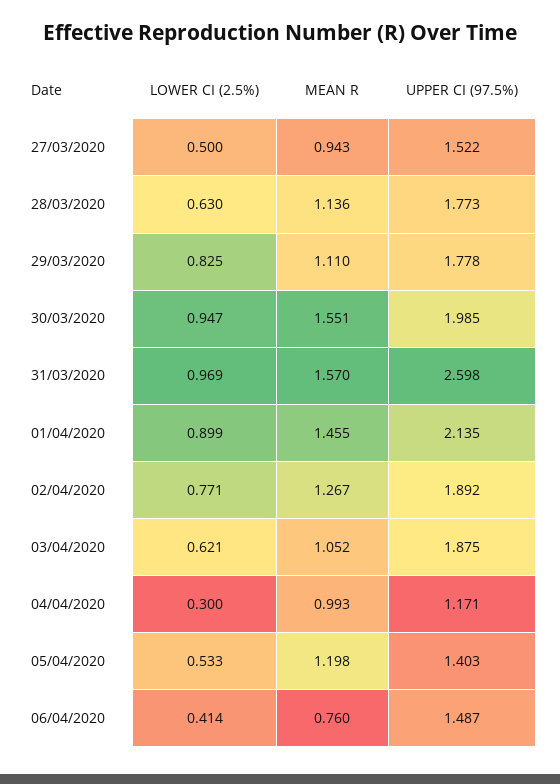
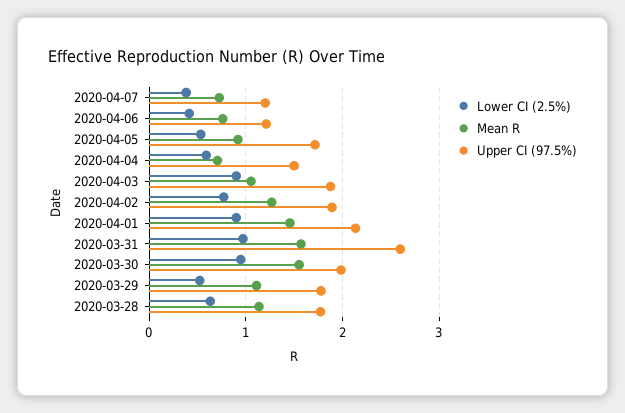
LOWER CI (2.5%), 27/03/2020: 0.5 -> none
MEAN R, 27/03/2020: 0.943 -> none
UPPER CI (97.5%), 27/03/2020: 1.522 -> none
LOWER CI (2.5%), 29/03/2020: 0.825 -> 0.5
LOWER CI (2.5%), 03/04/2020: 0.621 -> 0.9
LOWER CI (2.5%), 04/04/2020: 0.3 -> 0.6
MEAN R, 04/04/2020: 0.993 -> 0.7
UPPER CI (97.5%), 04/04/2020: 1.171 -> 1.5
MEAN R, 05/04/2020: 1.198 -> 0.9
UPPER CI (97.5%), 05/04/2020: 1.403 -> 1.7
UPPER CI (97.5%), 06/04/2020: 1.487 -> 1.2
LOWER CI (2.5%), 2020-04-07: none -> 0.4
MEAN R, 2020-04-07: none -> 0.7
UPPER CI (97.5%), 2020-04-07: none -> 1.2

